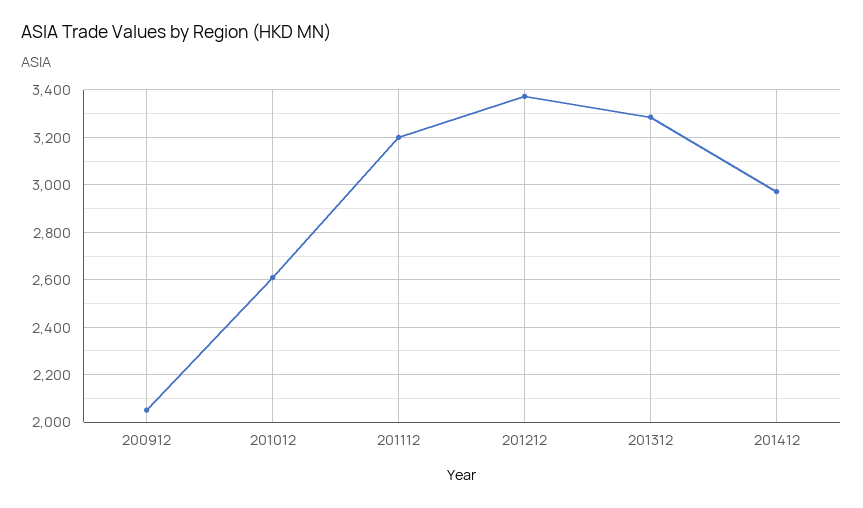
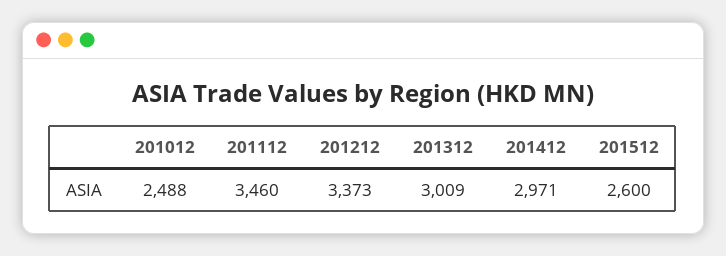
200912: 2050 -> none
201012: 2600 -> 2488
201112: 3200 -> 3460
201312: 3300 -> 3009
201512: none -> 2600

